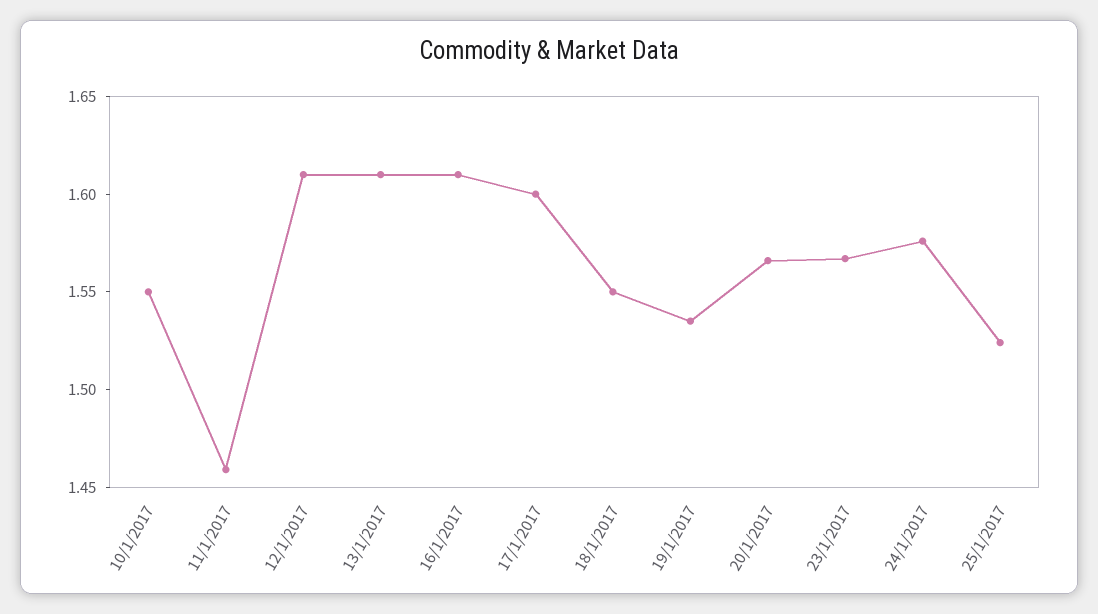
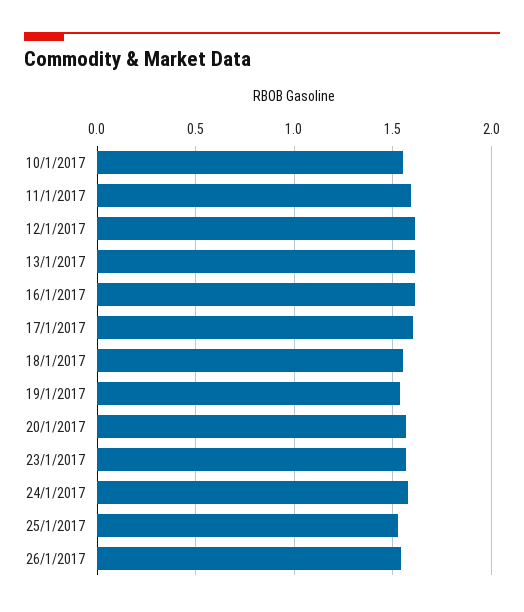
11/1/2017: 1.46 -> 1.6
26/1/2017: none -> 1.55

